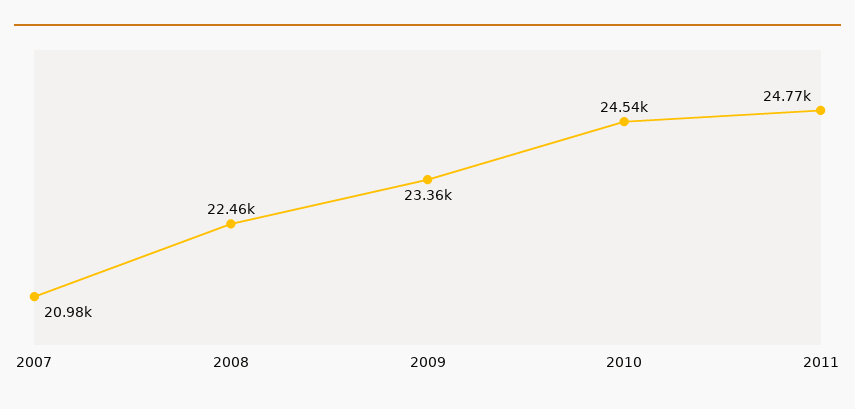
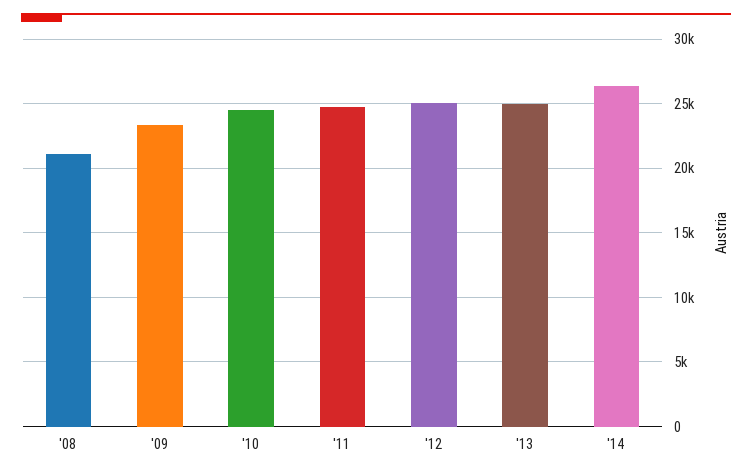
2007: 20980 -> none
2008: 22460 -> 21000
'12: none -> 25000
'13: none -> 25000
'14: none -> 26500

